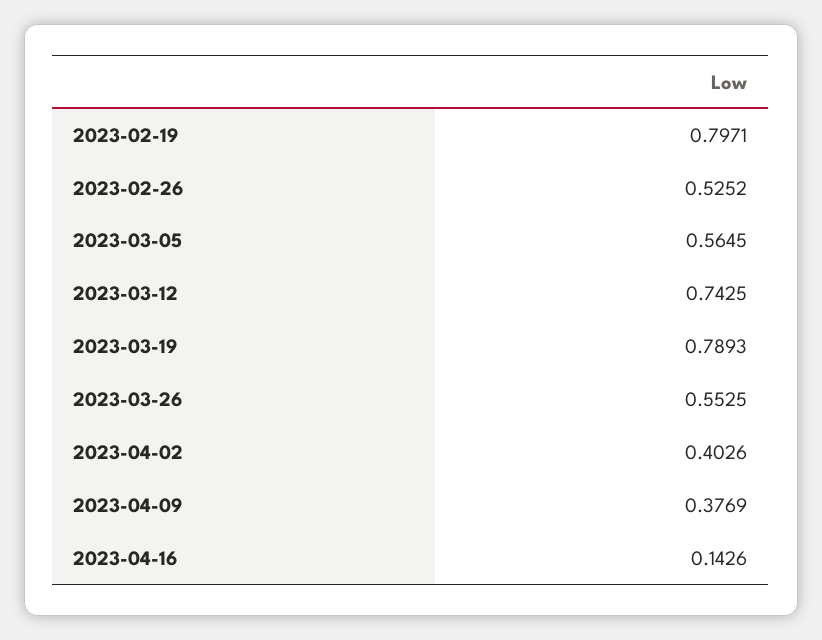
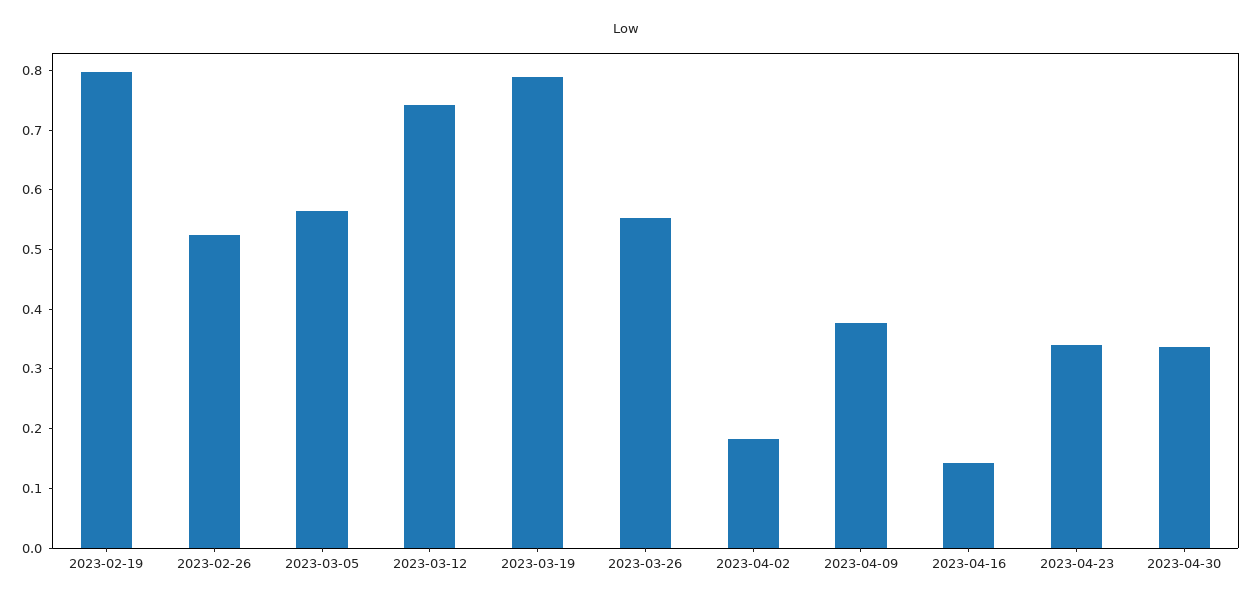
2023-04-02: 0.4026 -> 0.18
2023-04-23: none -> 0.34
2023-04-30: none -> 0.34

